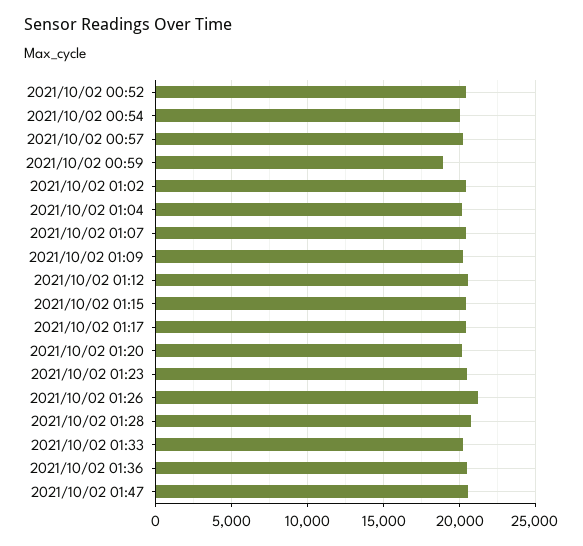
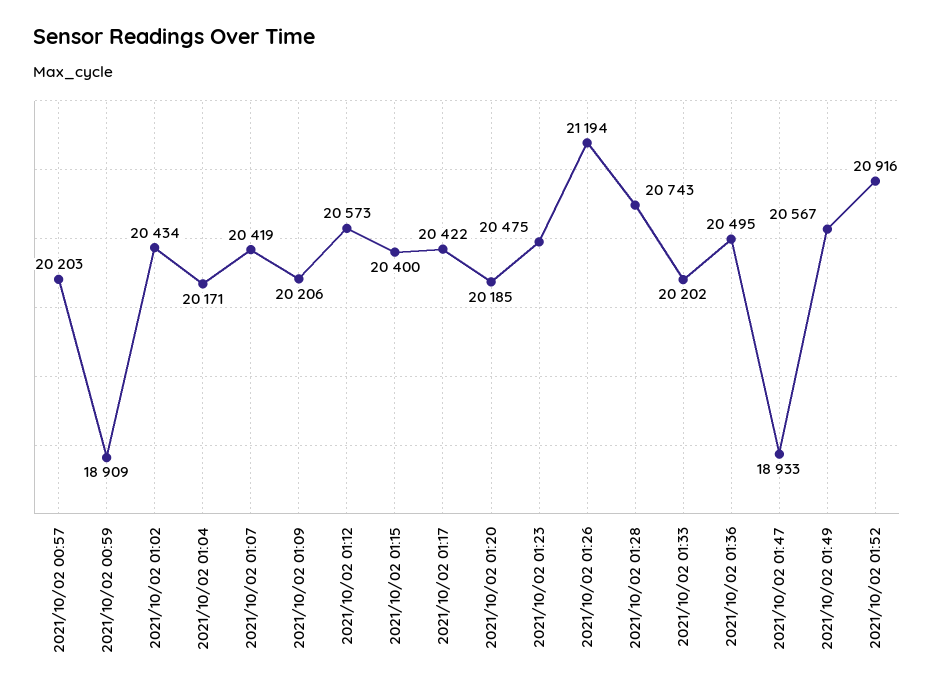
2021/10/02 00:52: 20500 -> none
2021/10/02 00:54: 20000 -> none
2021/10/02 01:47: 20500 -> 18933
2021/10/02 01:49: none -> 20567
2021/10/02 01:52: none -> 20916

